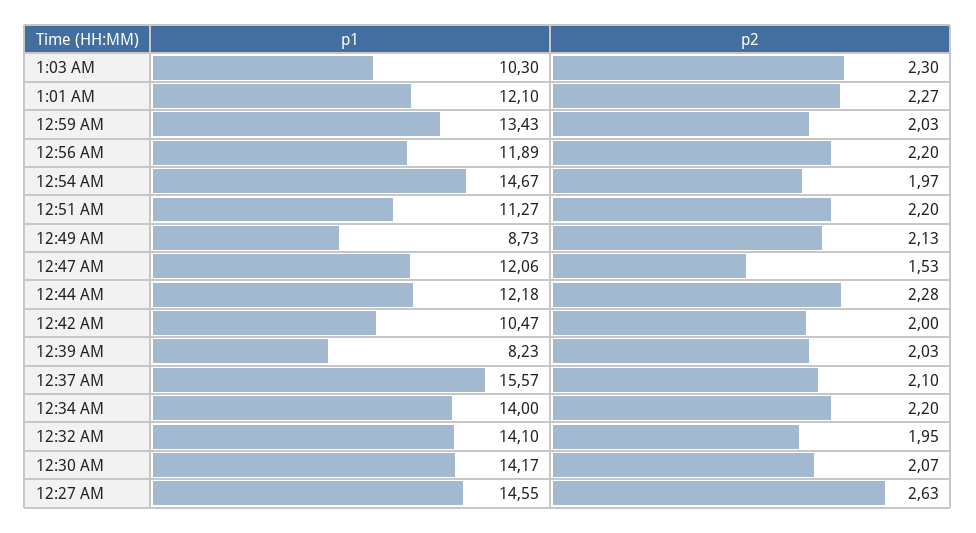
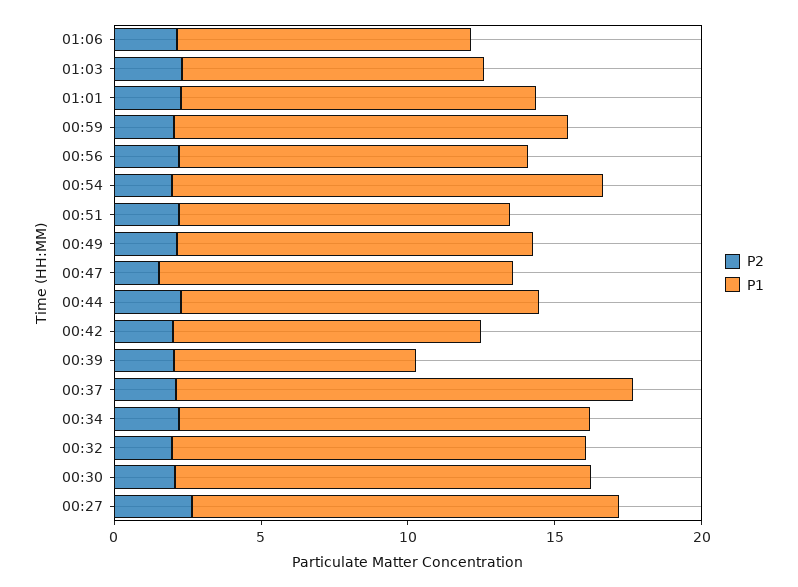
p1, 12:49 AM: 8.73 -> 12
p2, 01:06: none -> 2
p1, 01:06: none -> 10

